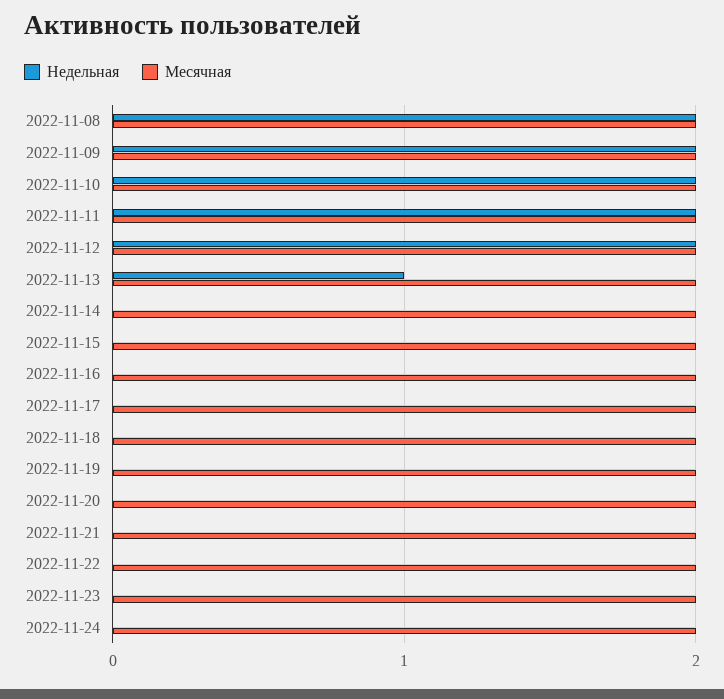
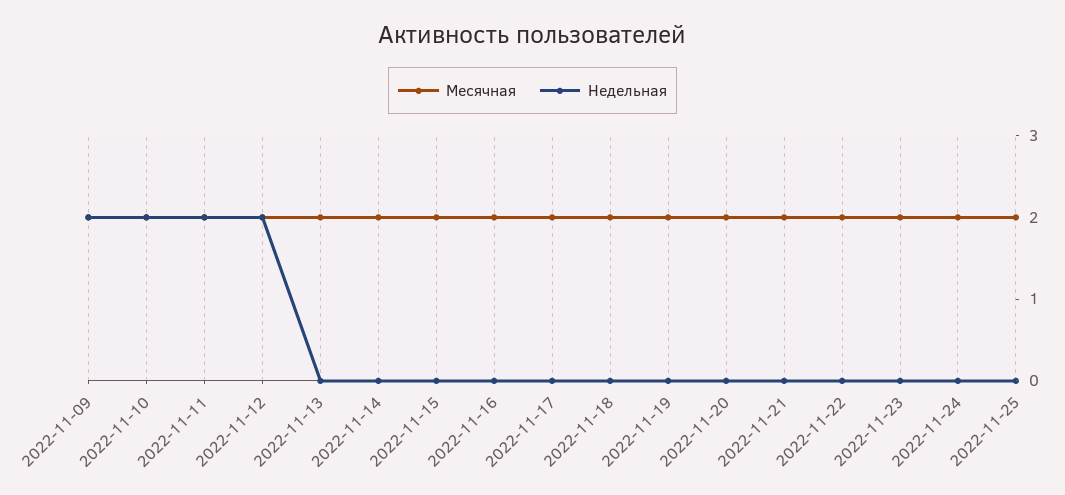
Недельная, 2022-11-08: 2 -> none
Месячная, 2022-11-08: 2 -> none
Недельная, 2022-11-13: 1 -> 0
Месячная, 2022-11-25: none -> 2
Недельная, 2022-11-25: none -> 0

